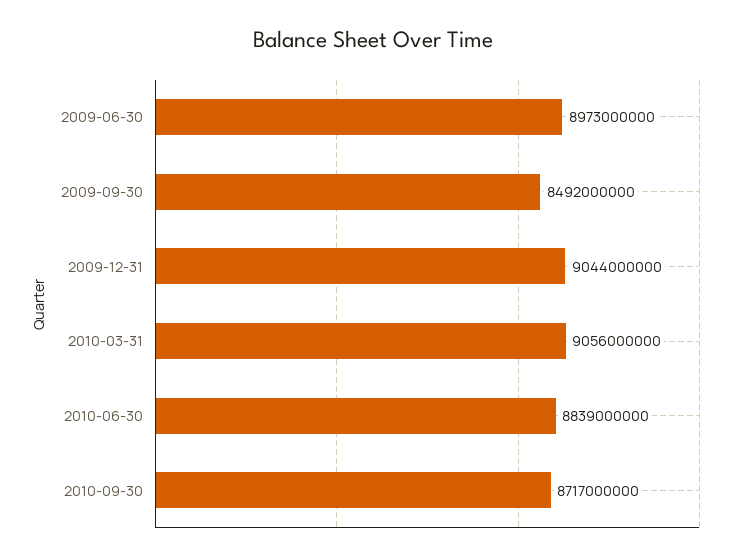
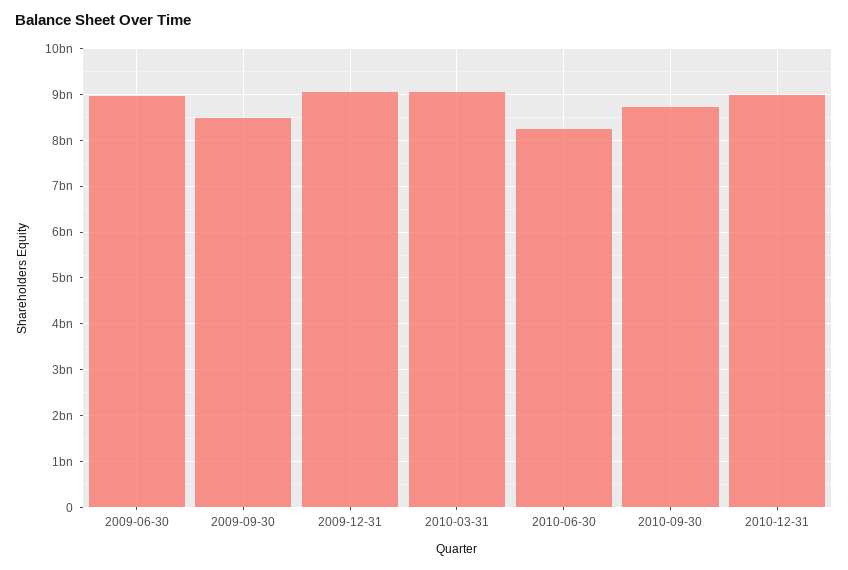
2010-06-30: 8839000000 -> 8200000000
2010-12-31: none -> 9000000000

